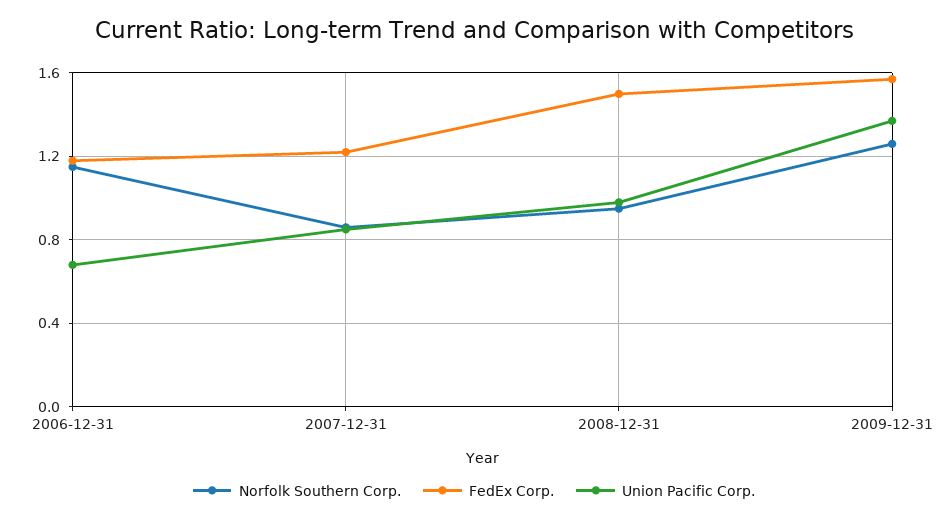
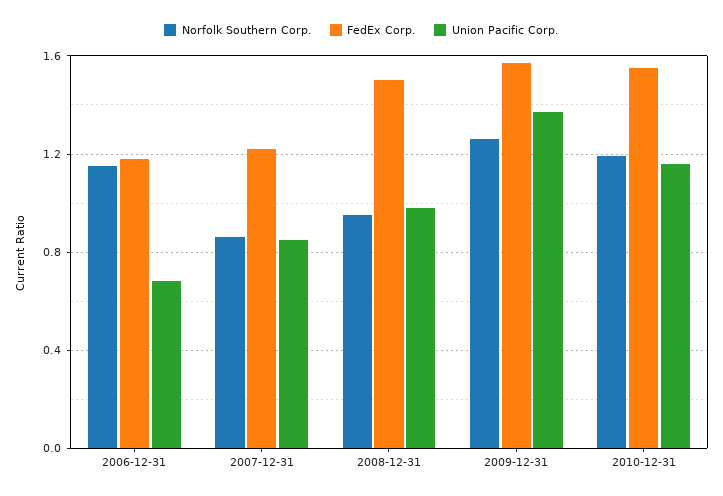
Norfolk Southern Corp., 2010-12-31: none -> 1.2
FedEx Corp., 2010-12-31: none -> 1.55
Union Pacific Corp., 2010-12-31: none -> 1.15

